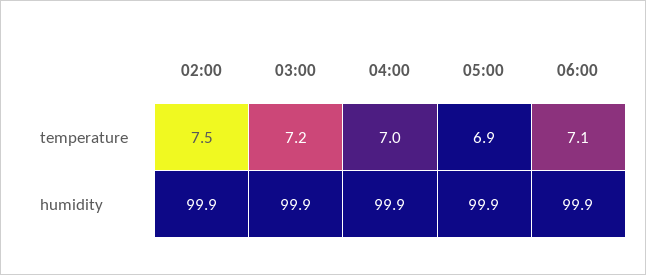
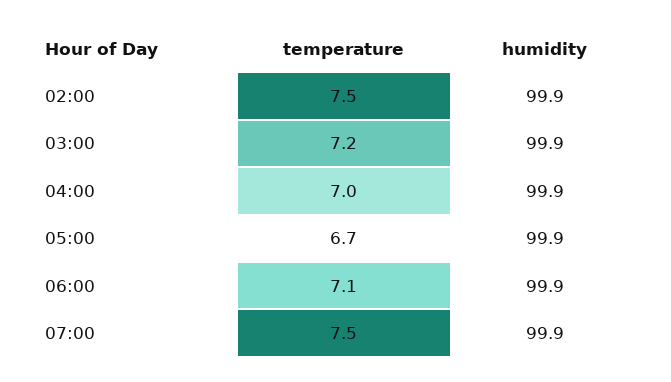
05:00, temperature: 6.9 -> 6.7
07:00, temperature: none -> 7.5
07:00, humidity: none -> 99.9

